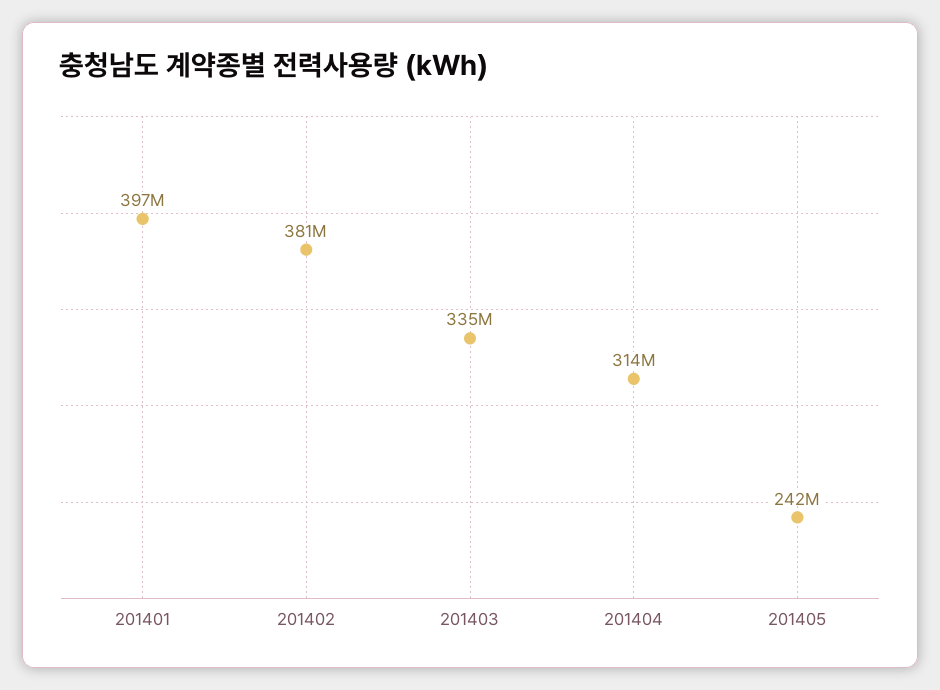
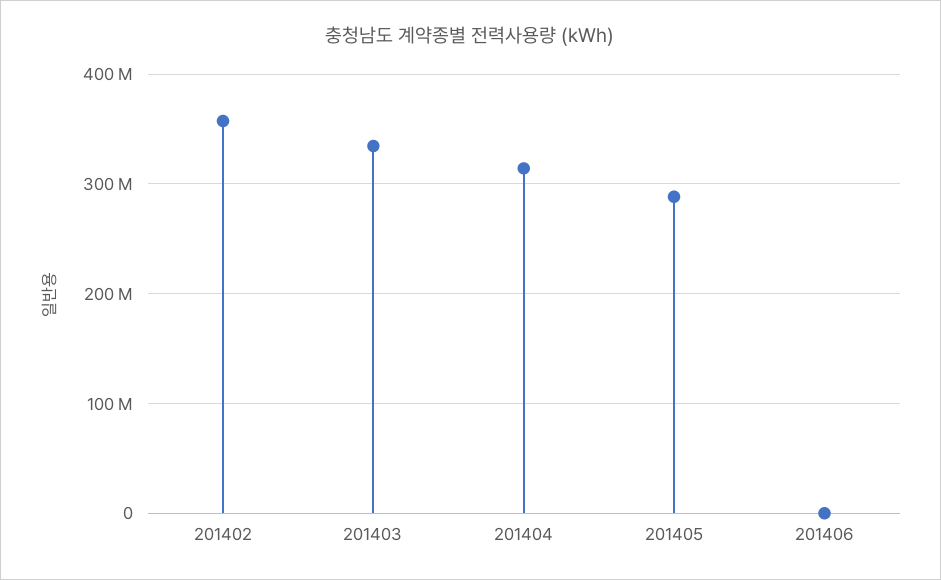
201401: 397000000 -> none
201402: 381000000 -> 360000000
201405: 242000000 -> 290000000
201406: none -> 0

